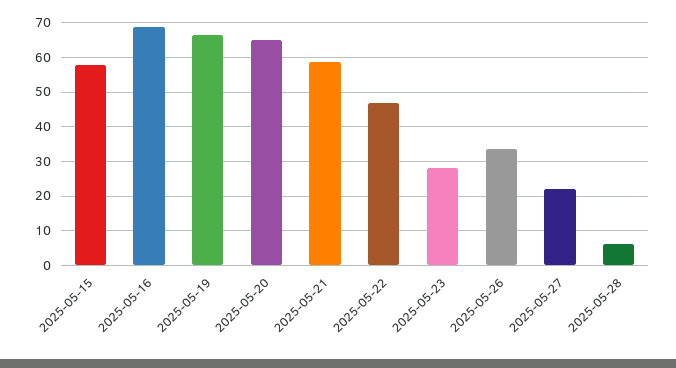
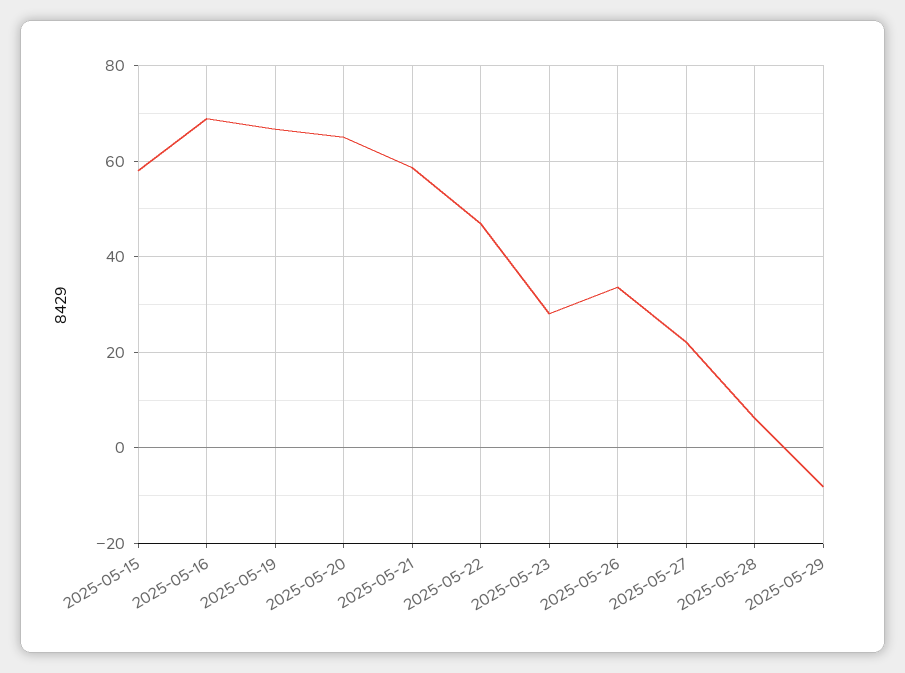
2025-05-29: none -> -8

